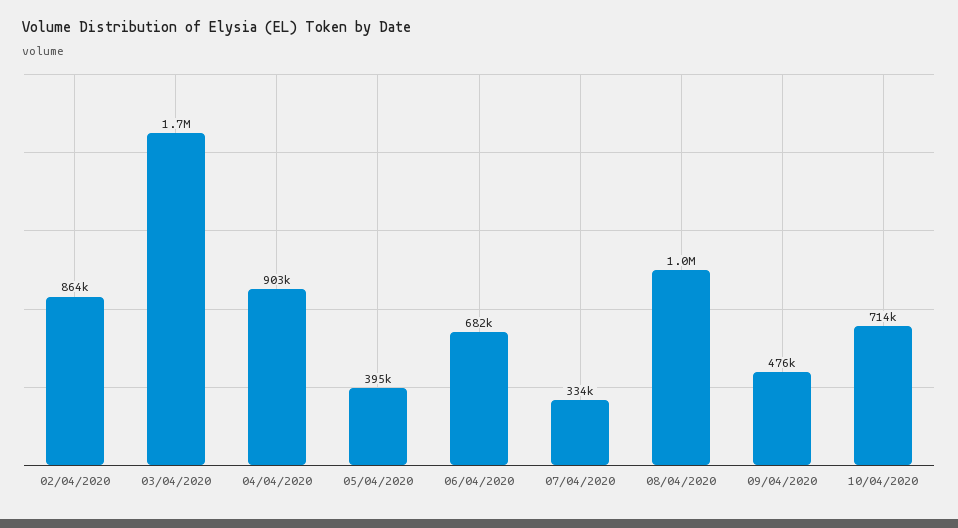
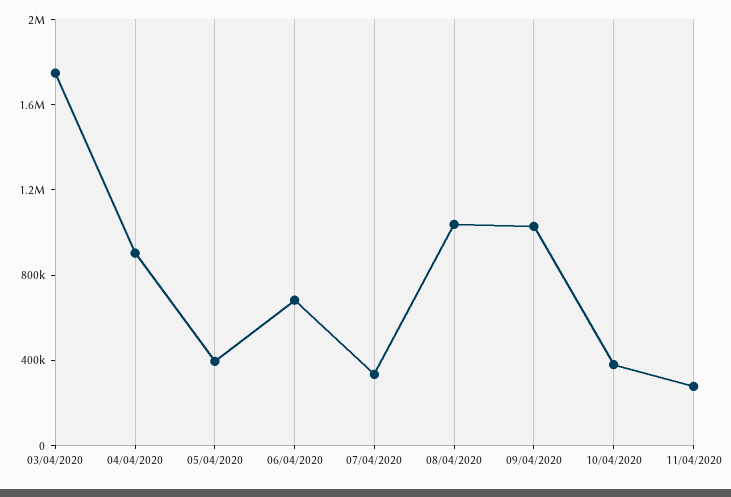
02/04/2020: 864000 -> none
09/04/2020: 476000 -> 1000000
10/04/2020: 714000 -> 400000
11/04/2020: none -> 300000

